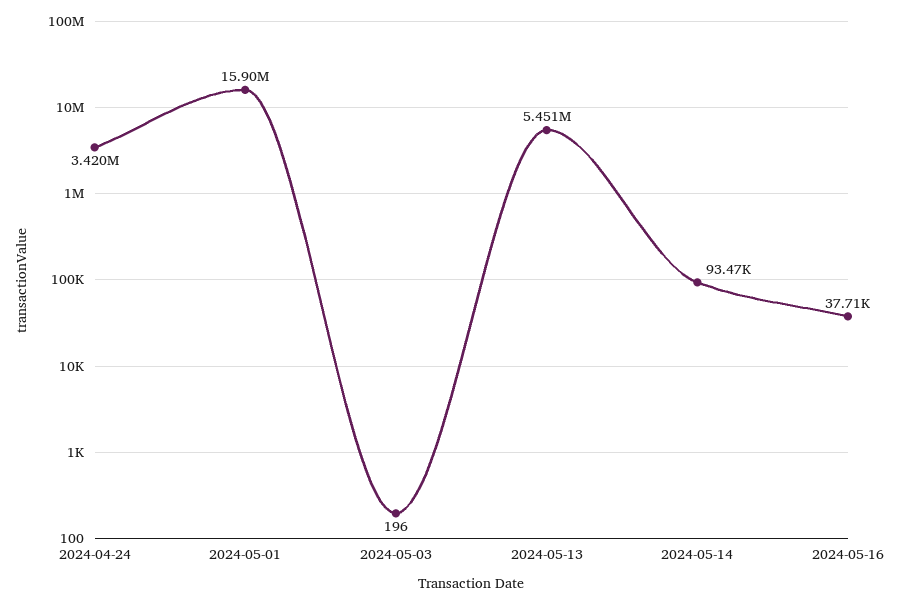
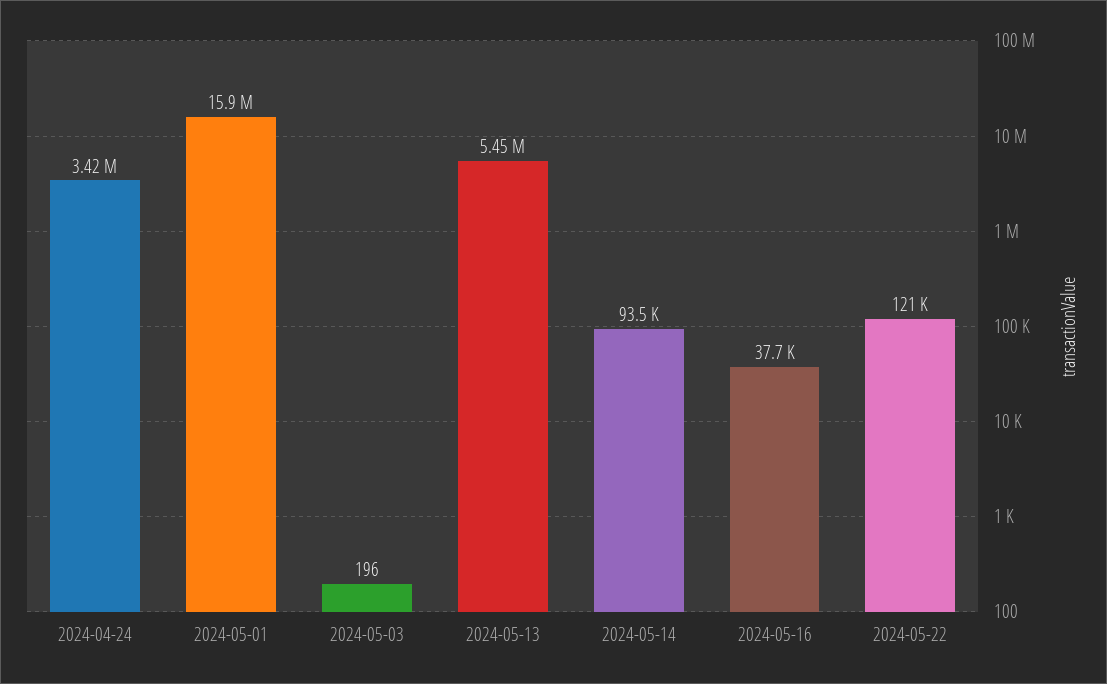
2024-05-22: none -> 121000

